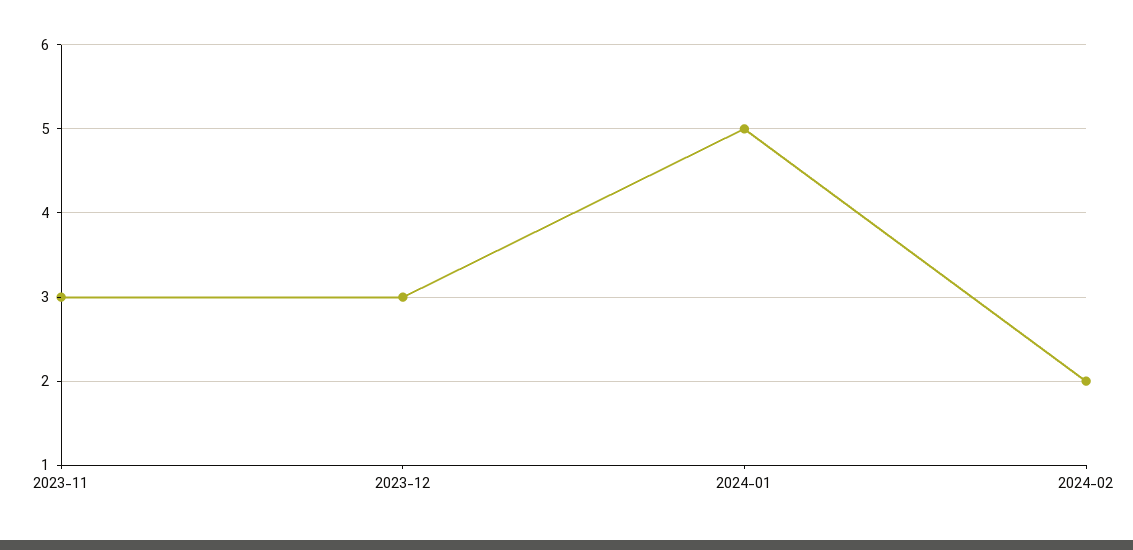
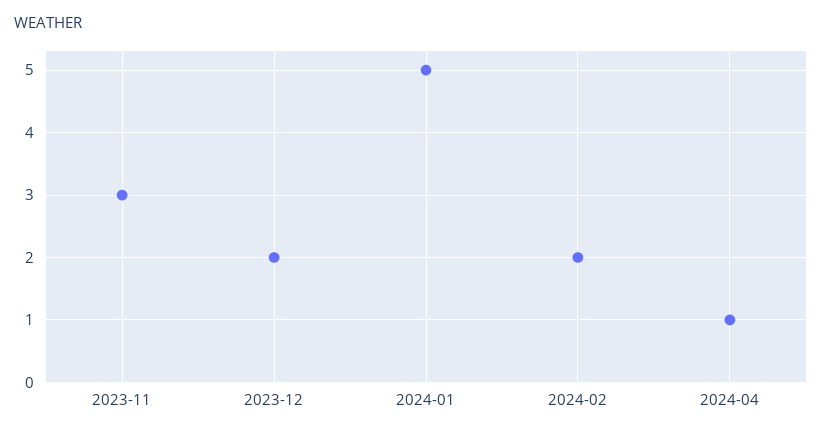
2023-12: 3 -> 2
2024-04: none -> 1

